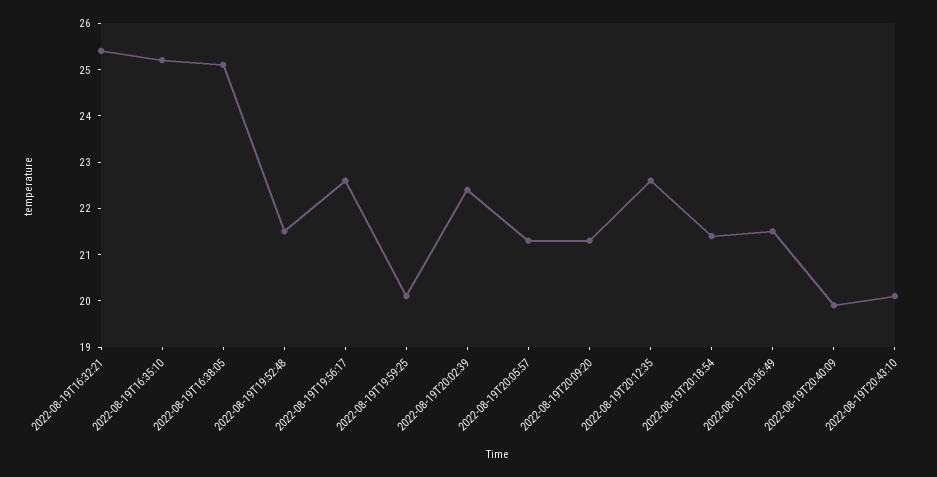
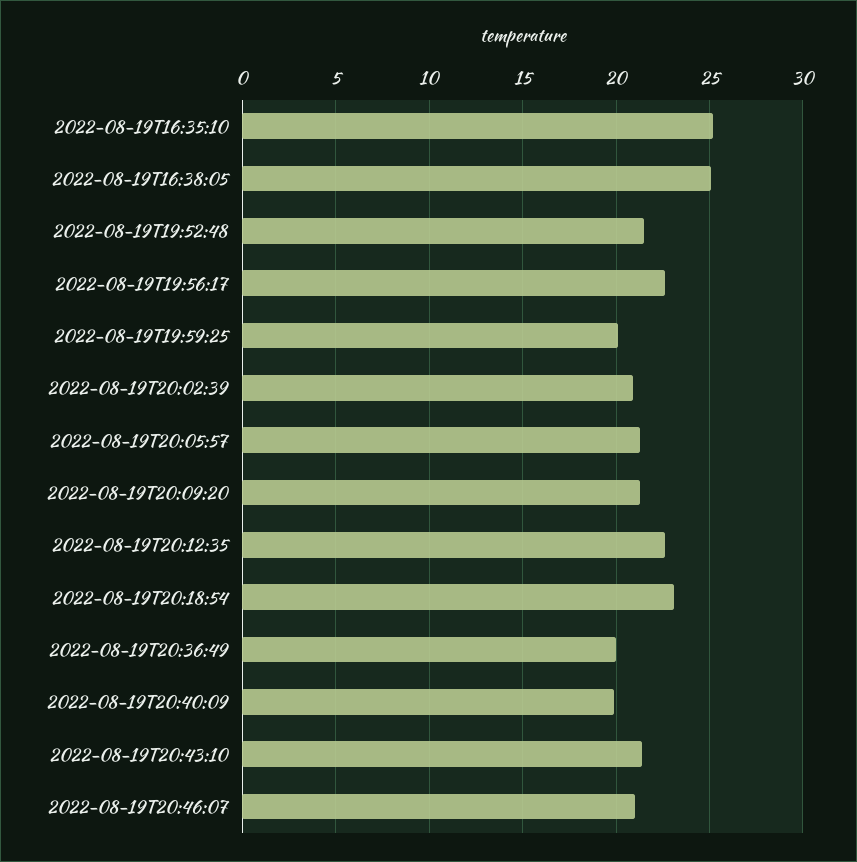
2022-08-19T16:32:21: 25.5 -> none
2022-08-19T20:02:39: 22.5 -> 21
2022-08-19T20:18:54: 21.5 -> 23
2022-08-19T20:36:49: 21.5 -> 20
2022-08-19T20:43:10: 20 -> 21.5
2022-08-19T20:46:07: none -> 21

